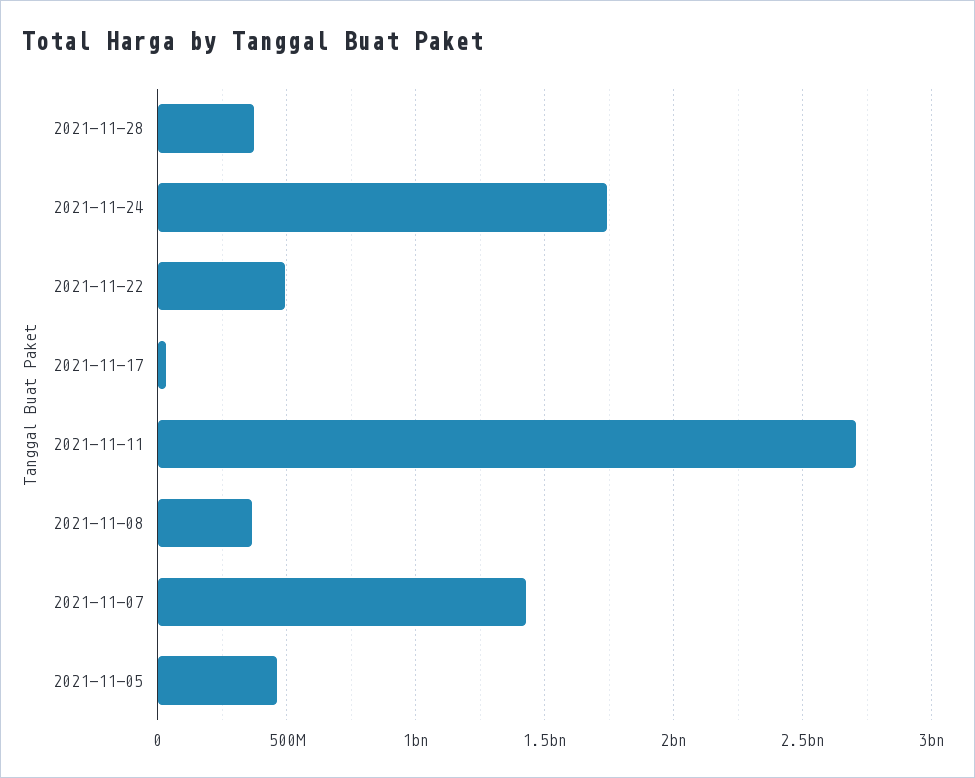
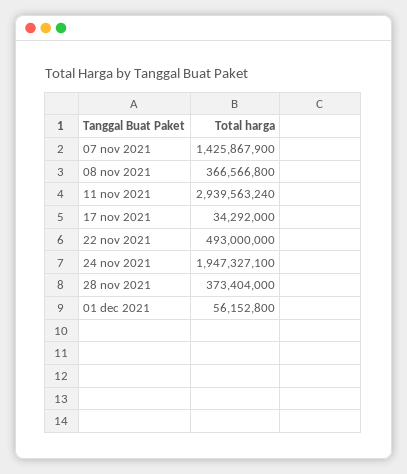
2021-11-24: 1750000000 -> 1947327100
2021-11-11: 2700000000 -> 2939563240
2021-11-05: 450000000 -> none
01 dec 2021: none -> 56152800

